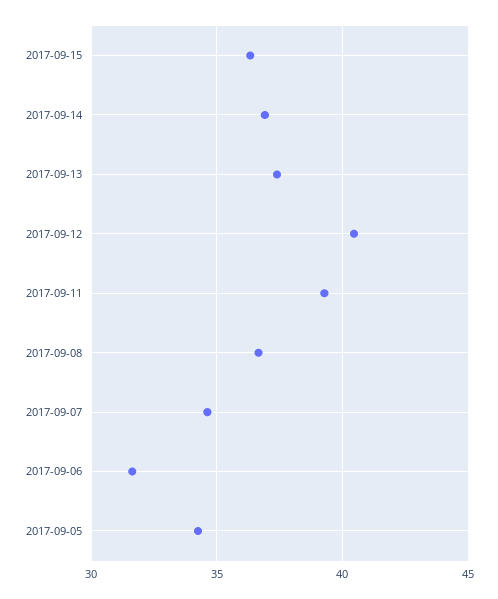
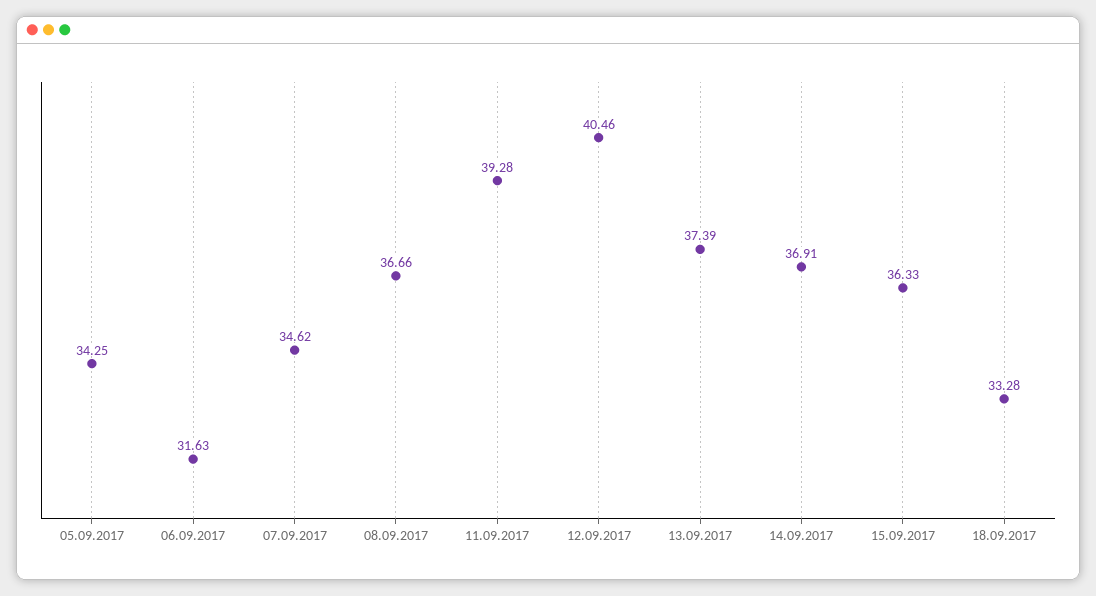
18.09.2017: none -> 33.28

